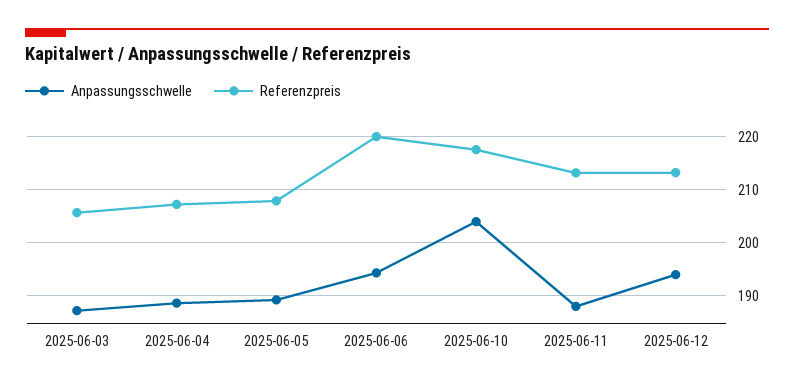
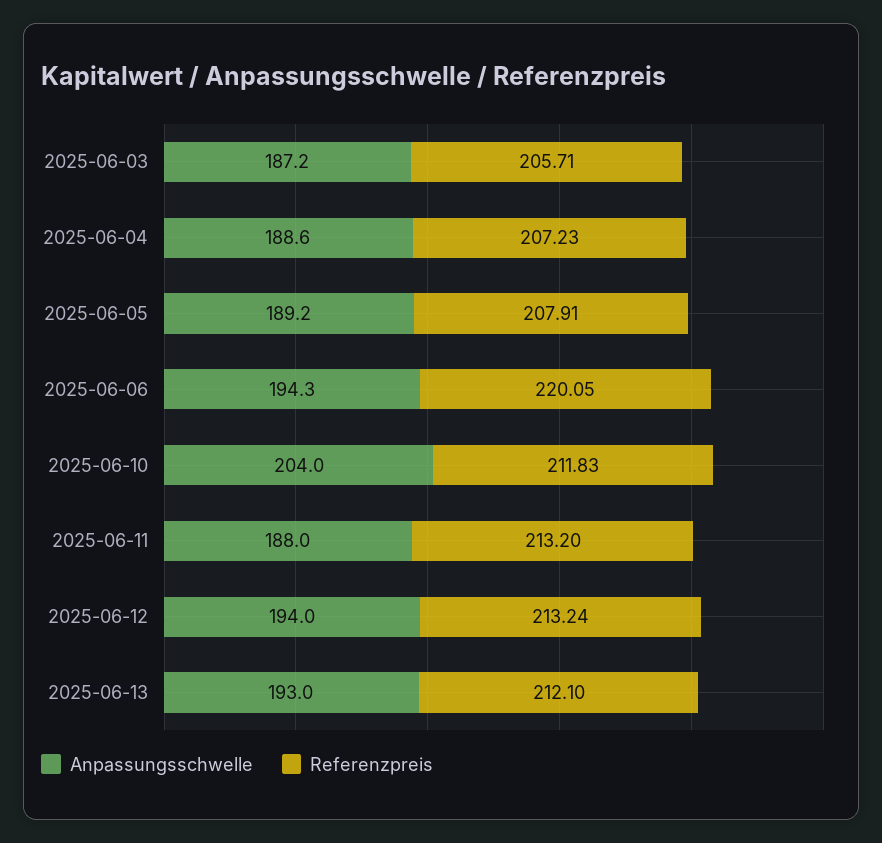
Referenzpreis, 2025-06-10: 218 -> 211.83
Anpassungsschwelle, 2025-06-13: none -> 193
Referenzpreis, 2025-06-13: none -> 212.1

